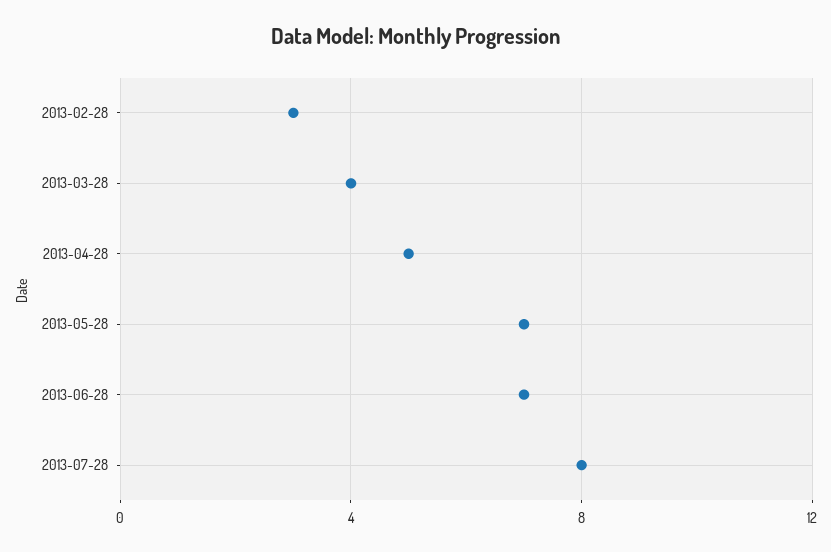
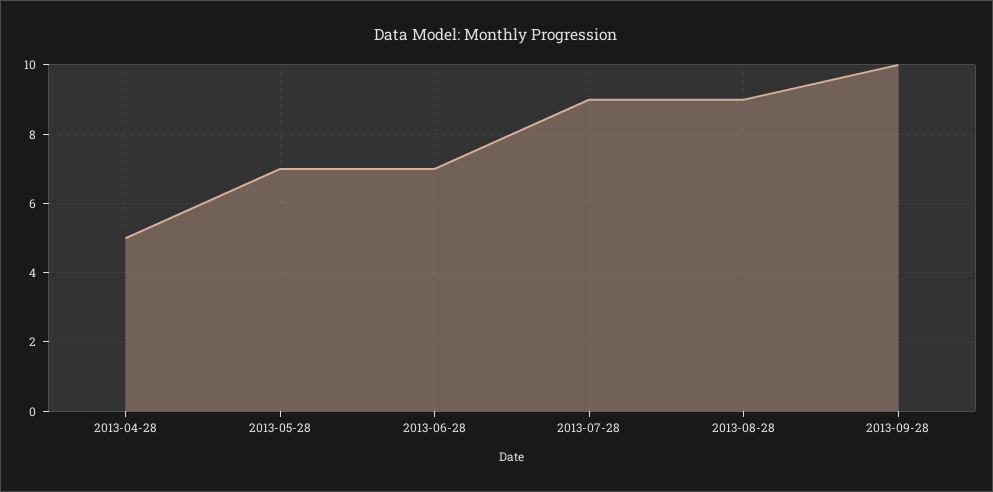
2013-02-28: 3 -> none
2013-03-28: 4 -> none
2013-07-28: 8 -> 9
2013-08-28: none -> 9
2013-09-28: none -> 10

